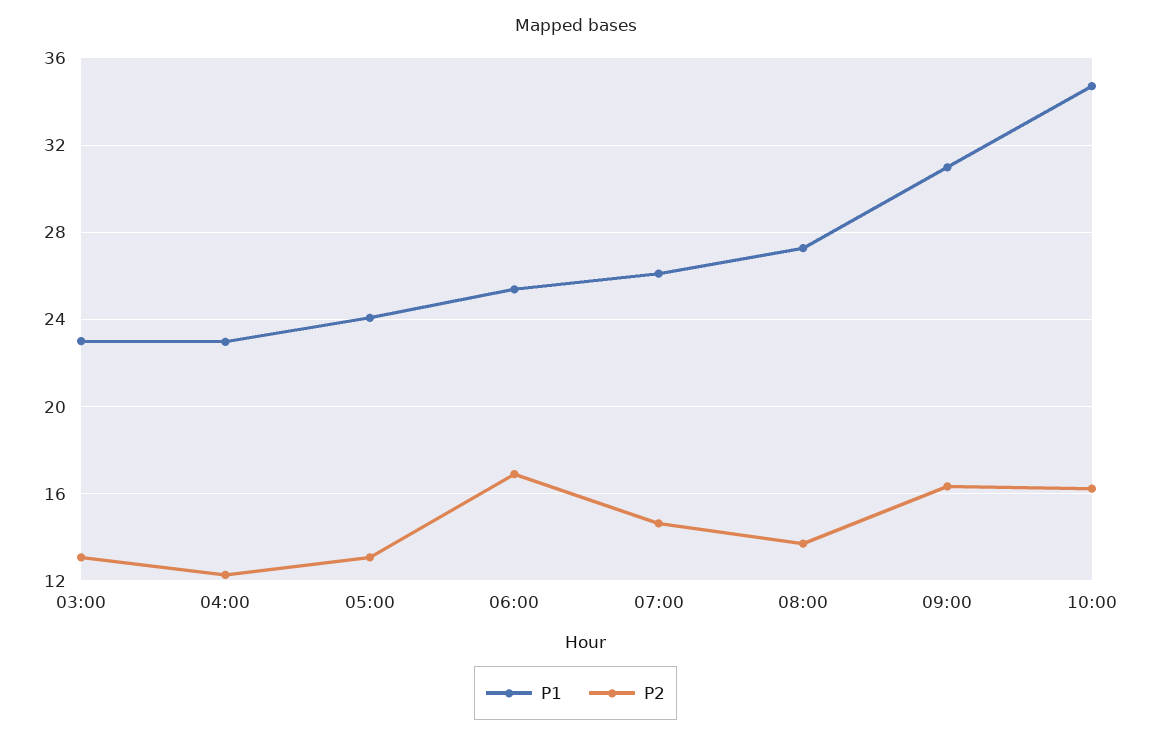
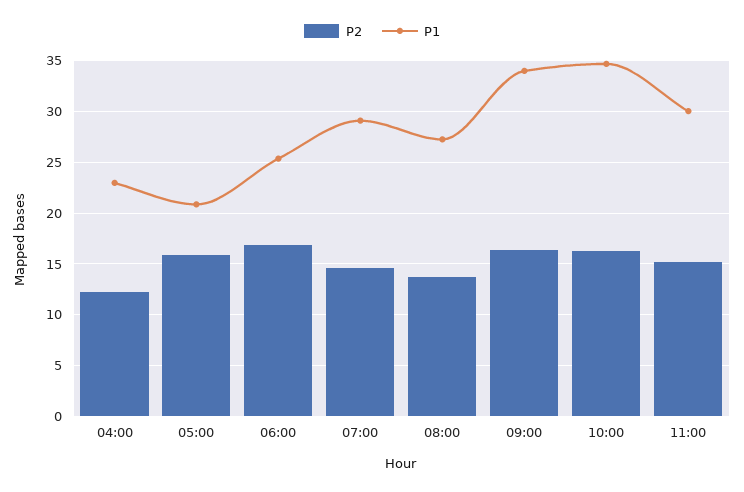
P1, 03:00: 23 -> none
P2, 03:00: 13 -> none
P1, 05:00: 24 -> 21
P2, 05:00: 13 -> 16
P1, 07:00: 26 -> 29
P1, 09:00: 31 -> 34
P2, 11:00: none -> 15
P1, 11:00: none -> 30

